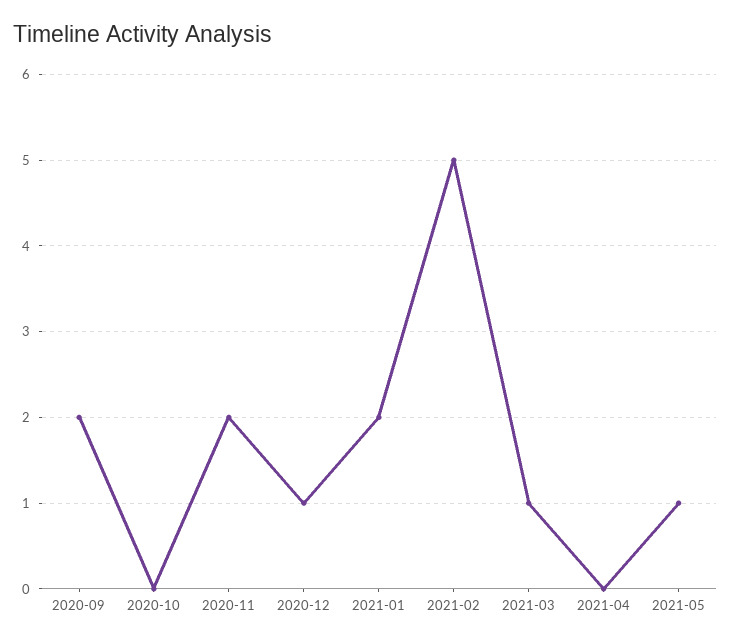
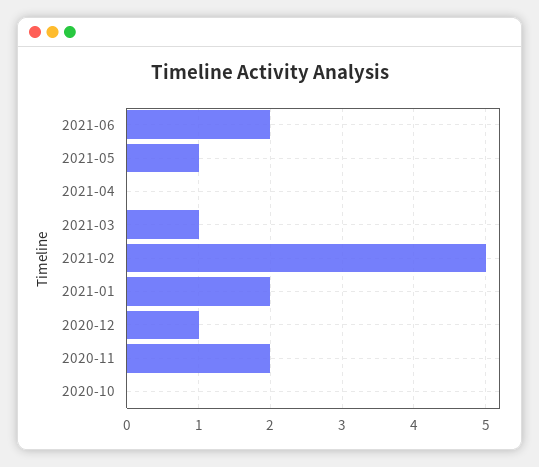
2020-09: 2 -> none
2021-06: none -> 2

